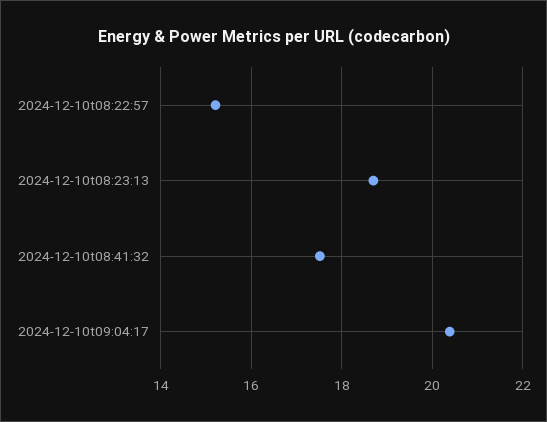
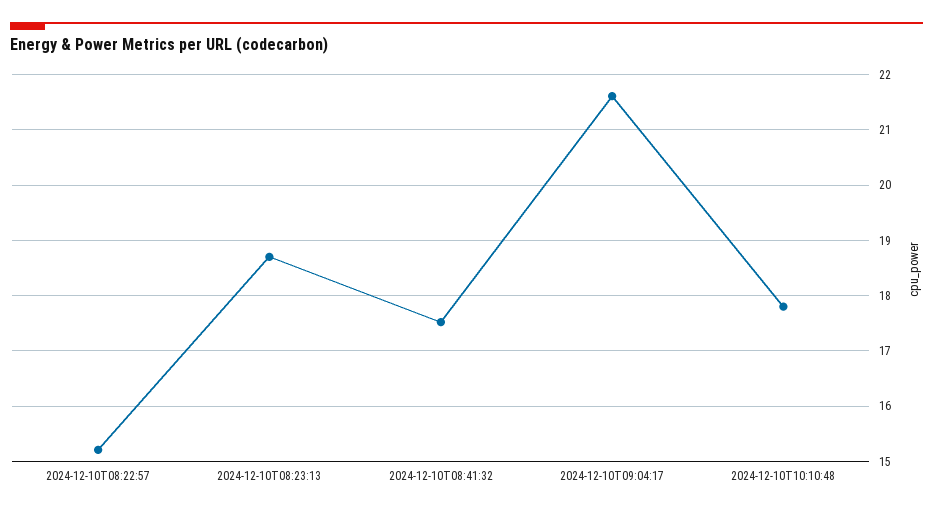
2024-12-10t09:04:17: 20.4 -> 21.6
2024-12-10T10:10:48: none -> 17.8

